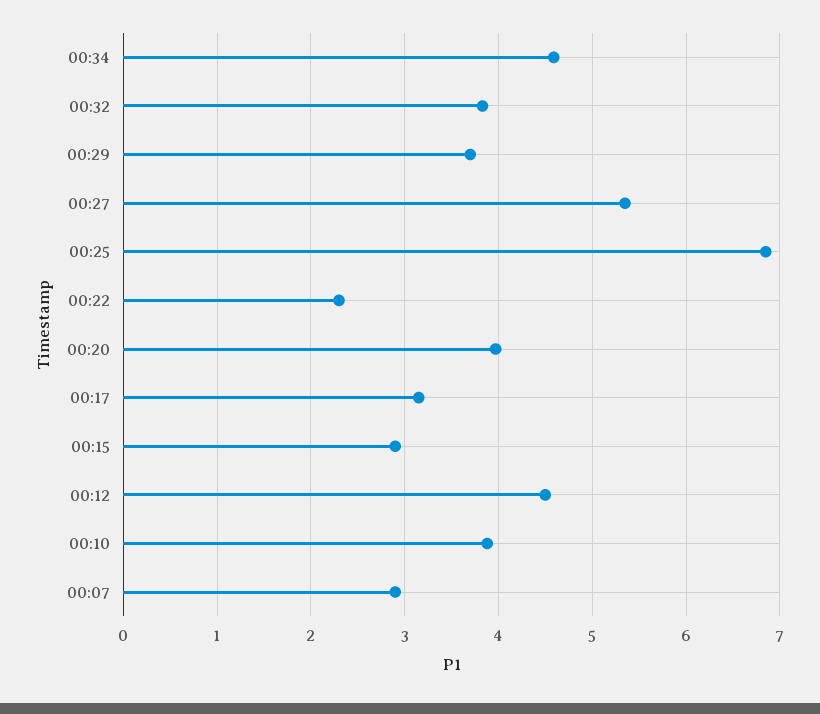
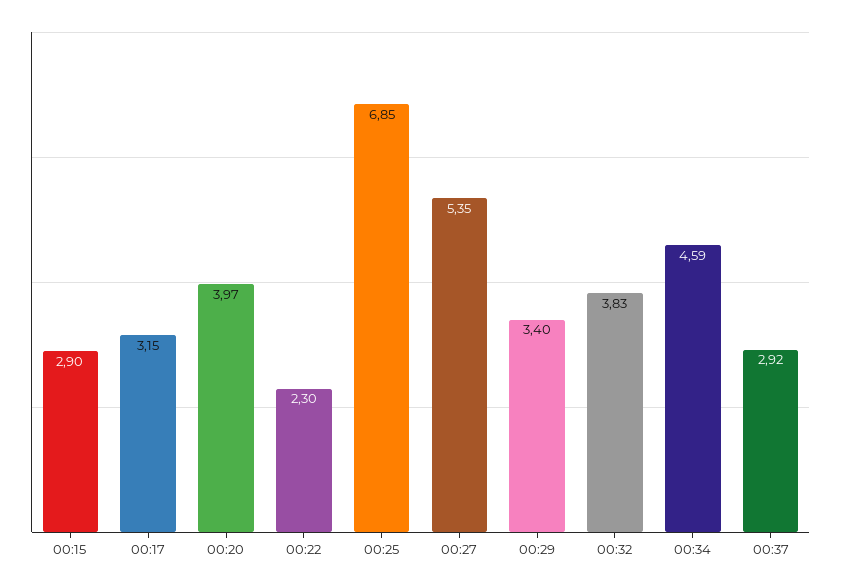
00:29: 3.7 -> 3.4
00:12: 4.5 -> none
00:10: 3.9 -> none
00:07: 2.9 -> none
00:37: none -> 2.92

